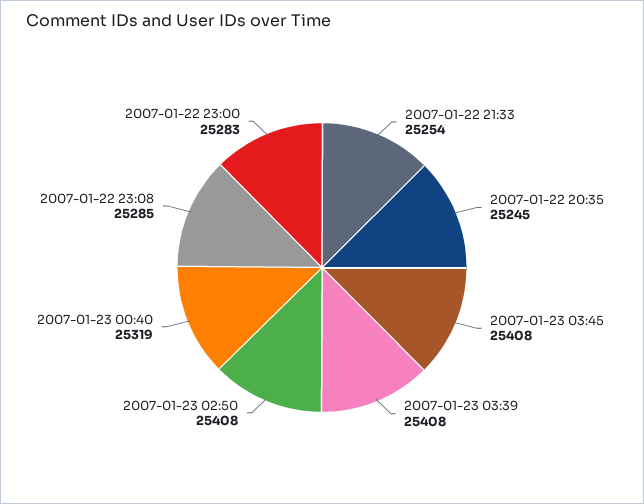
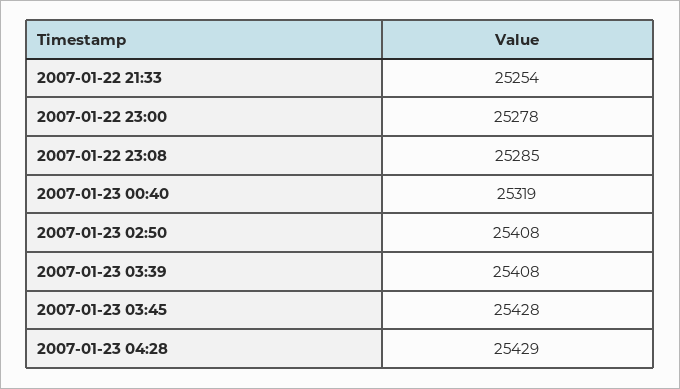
2007-01-22 20:35: 25245 -> none
2007-01-23 03:45: 25408 -> 25428
2007-01-22 23:00: 25283 -> 25278
2007-01-23 04:28: none -> 25429

